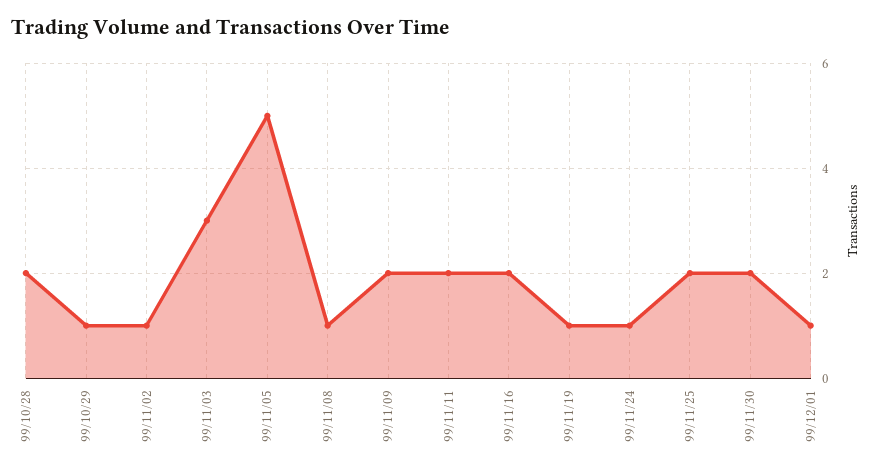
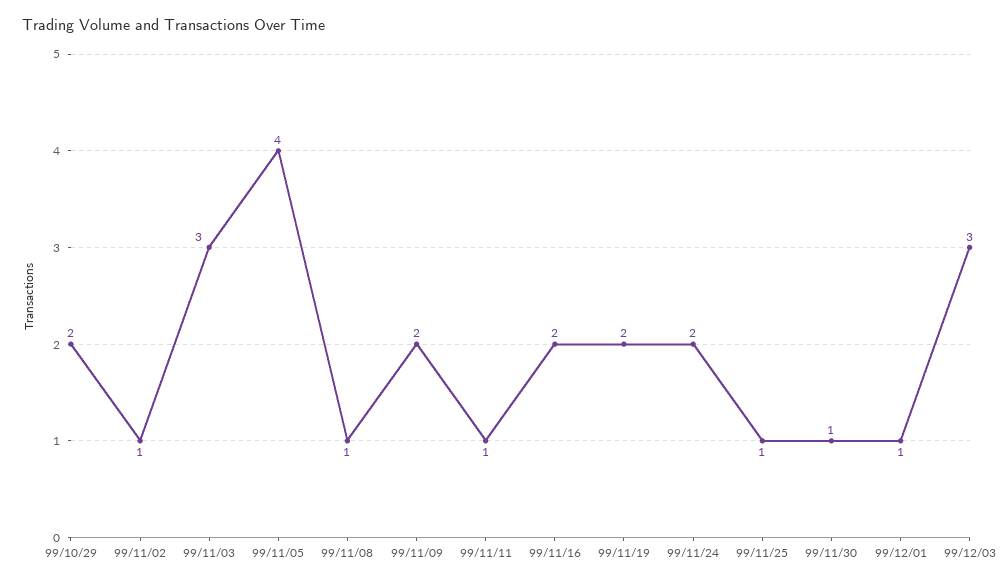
99/10/28: 2 -> none
99/10/29: 1 -> 2
99/11/05: 5 -> 4
99/11/11: 2 -> 1
99/11/19: 1 -> 2
99/11/24: 1 -> 2
99/11/25: 2 -> 1
99/11/30: 2 -> 1
99/12/03: none -> 3

